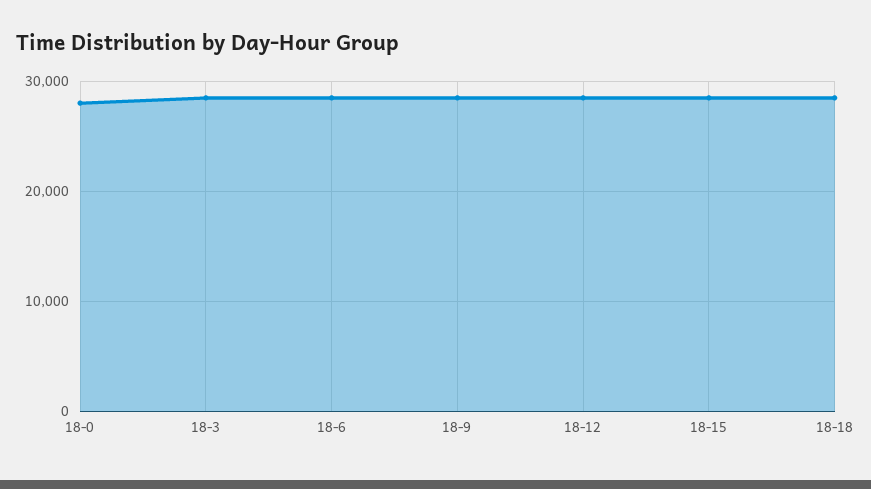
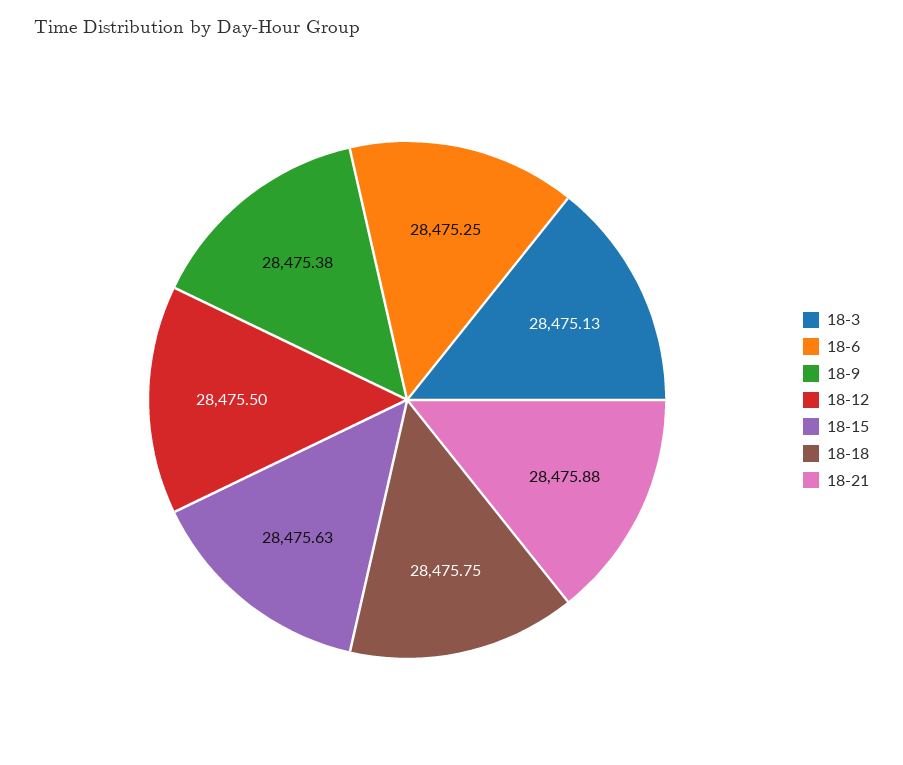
18-0: 28000 -> none
18-21: none -> 28475.88

